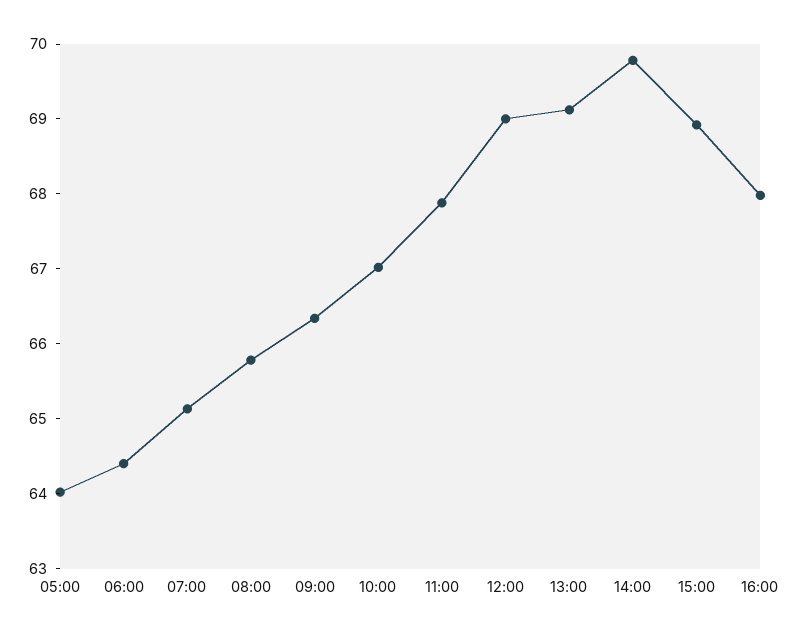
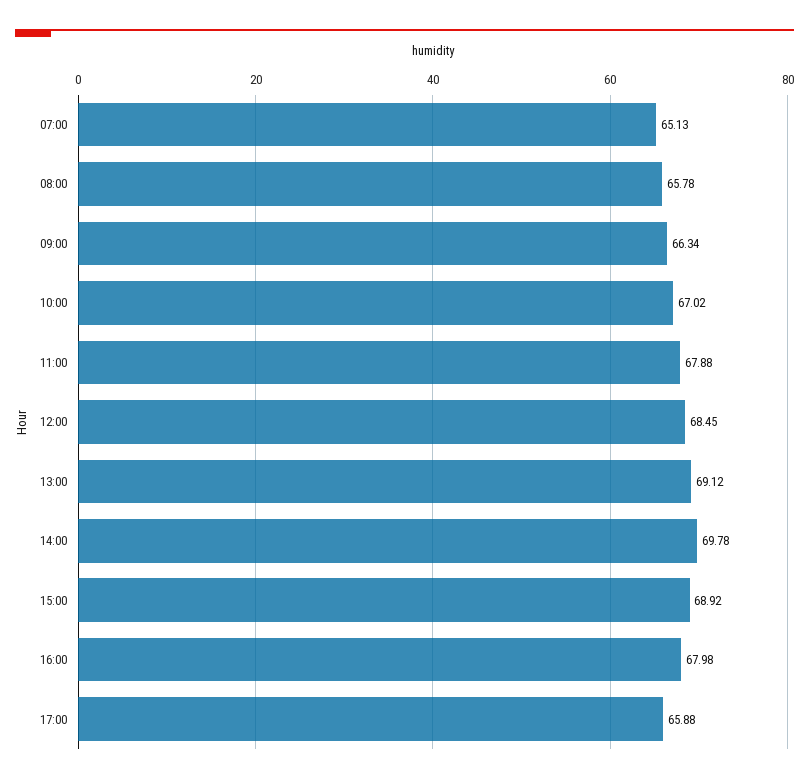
05:00: 64 -> none
06:00: 64.4 -> none
12:00: 69 -> 68.45
17:00: none -> 65.88

